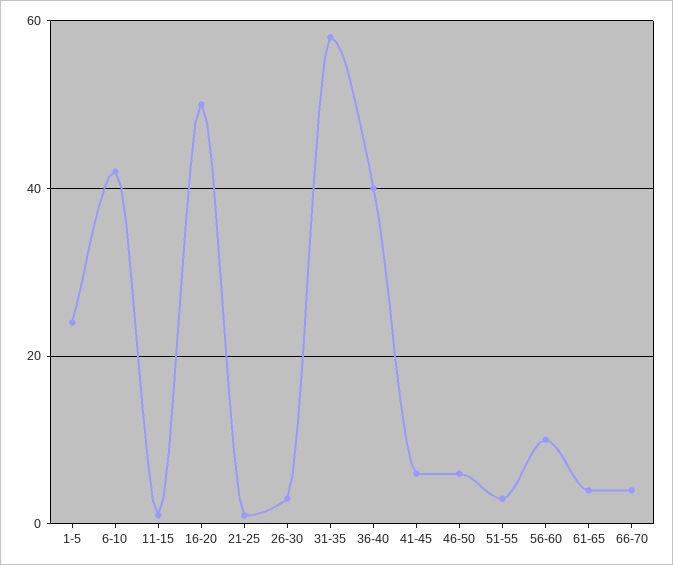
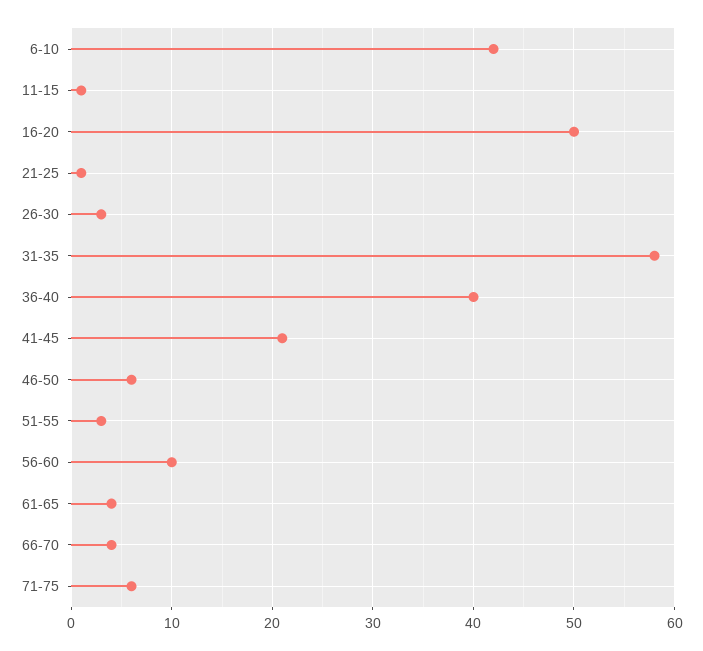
1-5: 25 -> none
41-45: 5 -> 21
71-75: none -> 6

